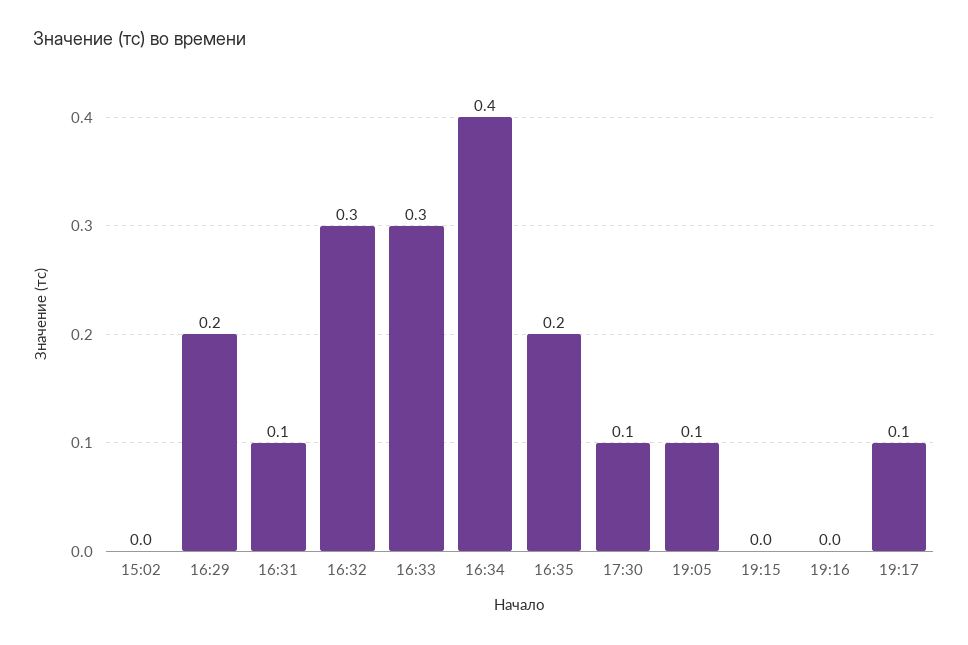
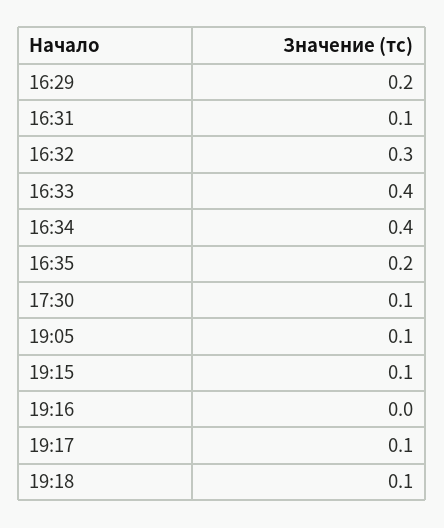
15:02: 0 -> none
16:33: 0.3 -> 0.4
19:15: 0 -> 0.1
19:18: none -> 0.1

